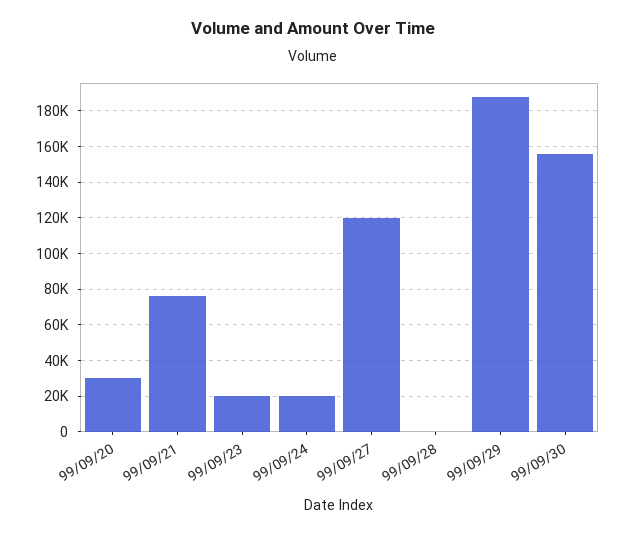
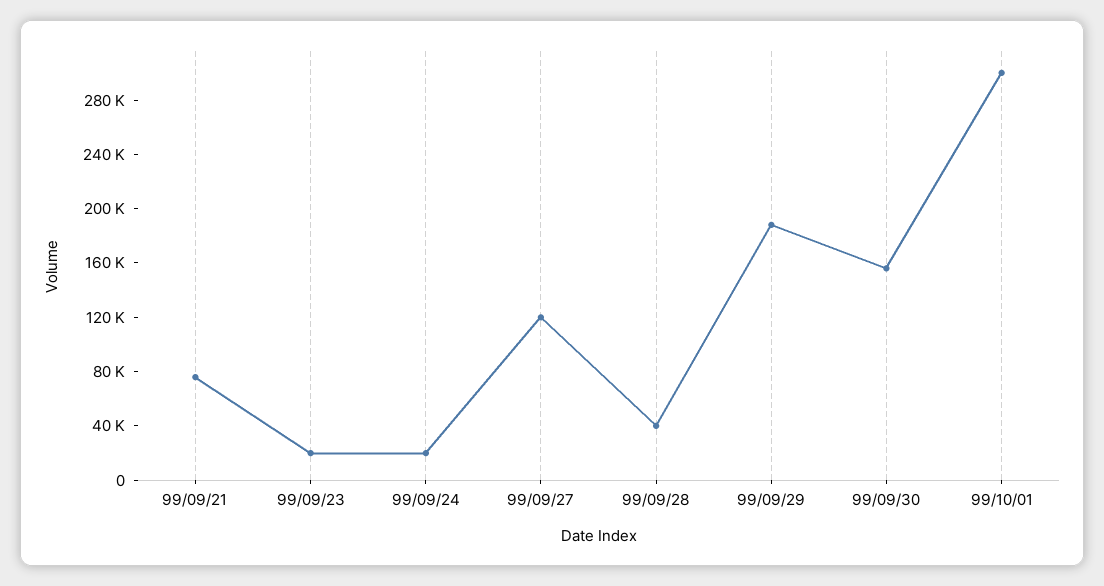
99/09/20: 30000 -> none
99/09/28: 0 -> 40000
99/10/01: none -> 300000

